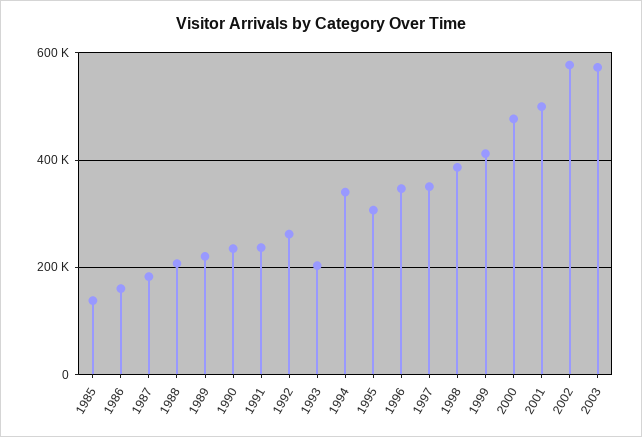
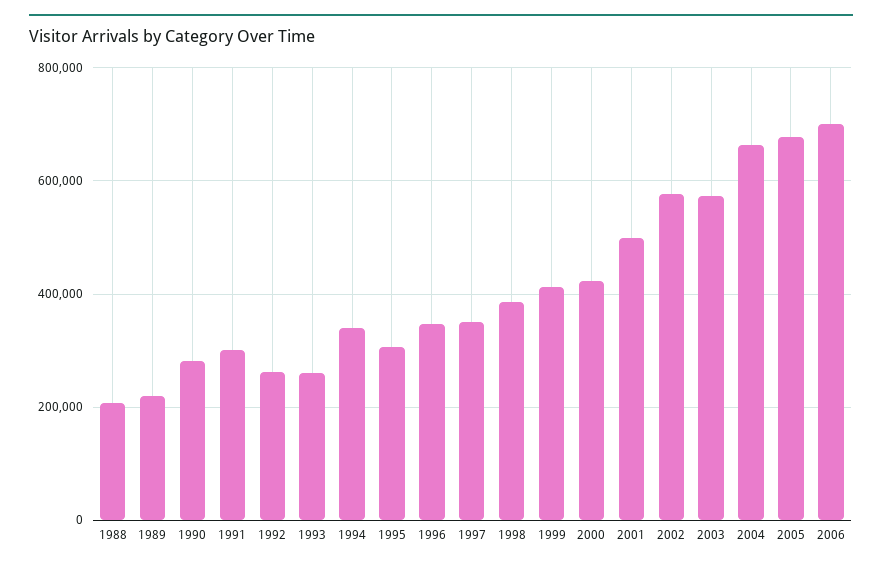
1985: 140000 -> none
1986: 160000 -> none
1987: 180000 -> none
1990: 240000 -> 280000
1991: 240000 -> 300000
1993: 200000 -> 260000
2000: 480000 -> 420000
2004: none -> 660000
2005: none -> 680000
2006: none -> 700000

